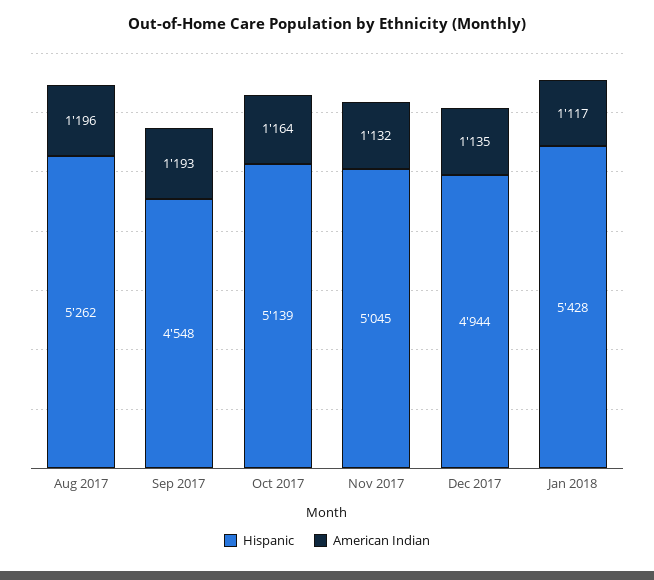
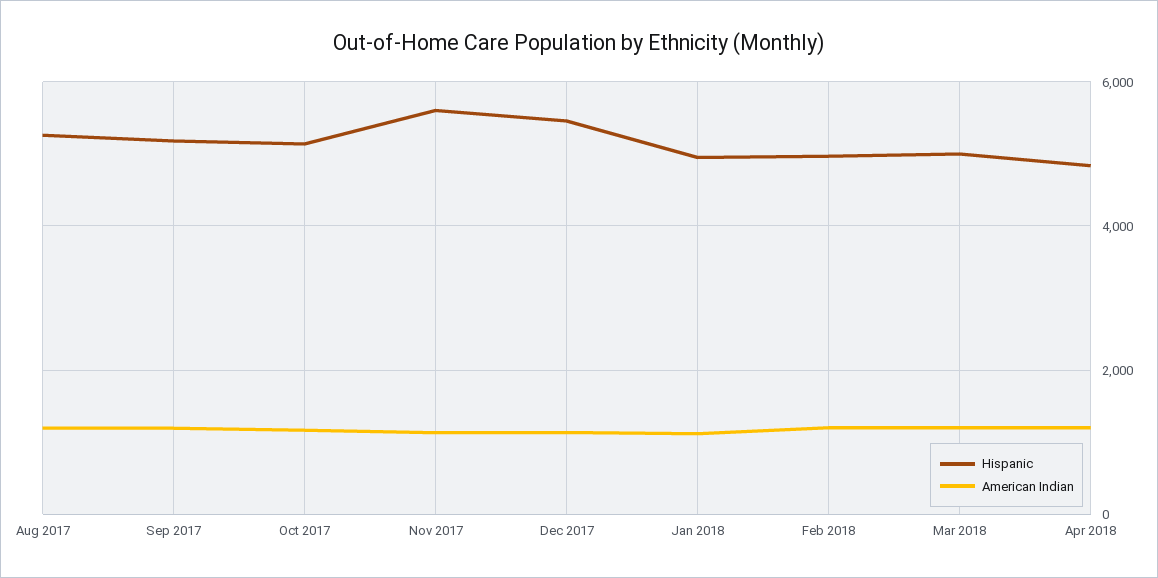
Hispanic, Sep 2017: 4548 -> 5200
Hispanic, Nov 2017: 5045 -> 5600
Hispanic, Dec 2017: 4944 -> 5400
Hispanic, Jan 2018: 5428 -> 5000
Hispanic, Feb 2018: none -> 5000
American Indian, Feb 2018: none -> 1200
Hispanic, Mar 2018: none -> 5000
American Indian, Mar 2018: none -> 1200
Hispanic, Apr 2018: none -> 4800
American Indian, Apr 2018: none -> 1200

